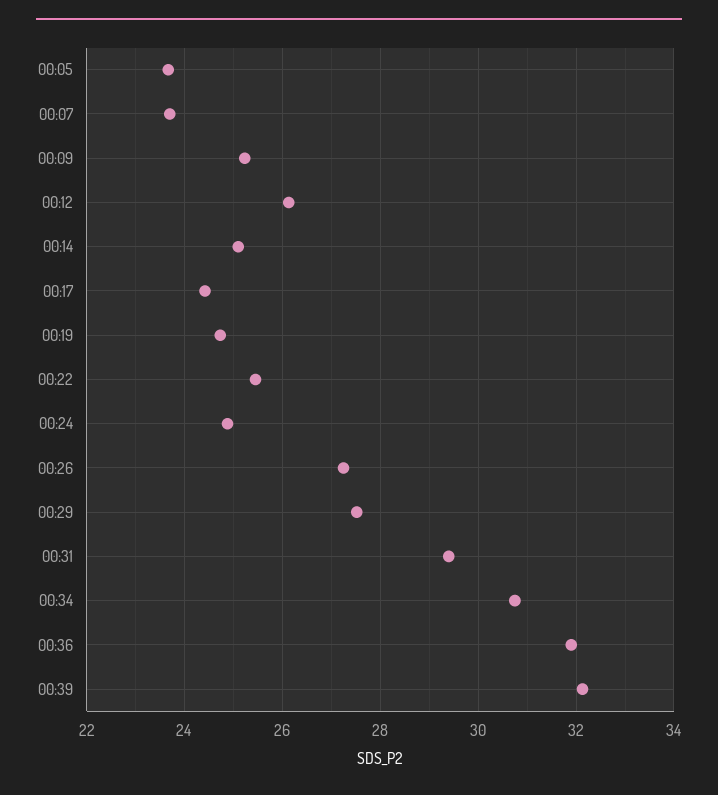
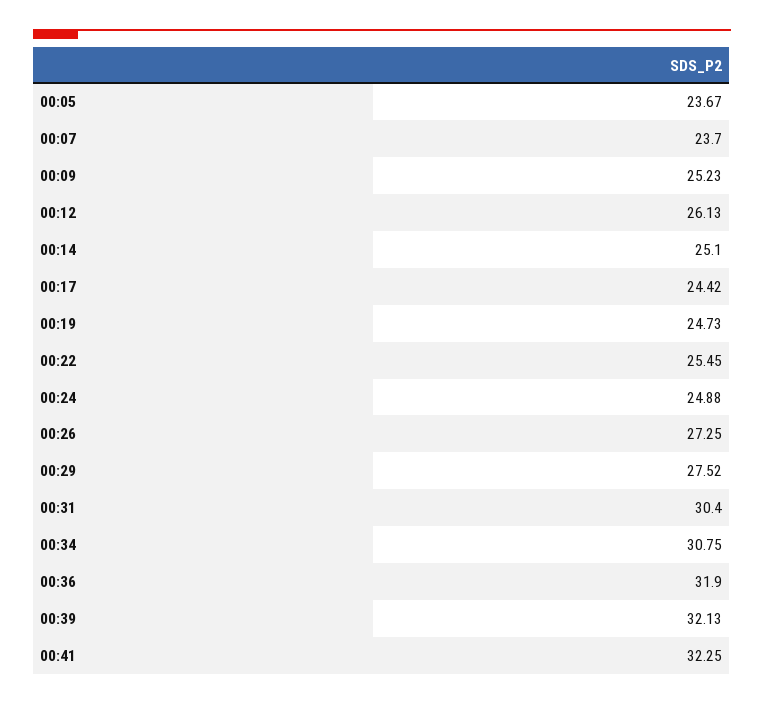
00:31: 29.4 -> 30.4
00:41: none -> 32.25

